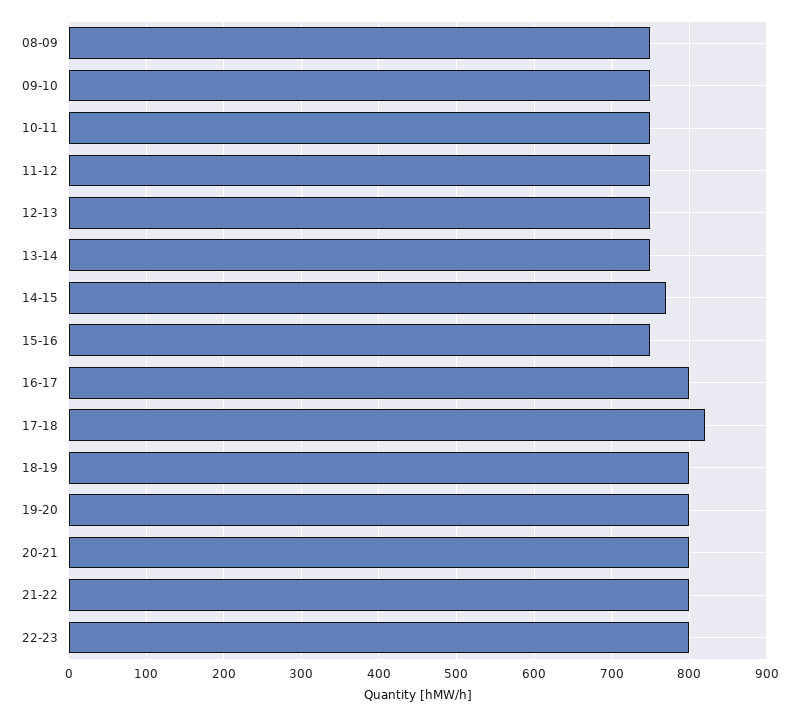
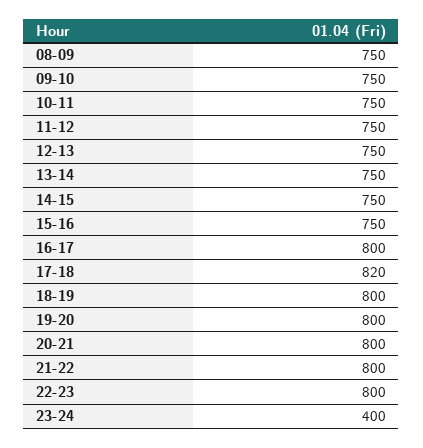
14-15: 770 -> 750
23-24: none -> 400

